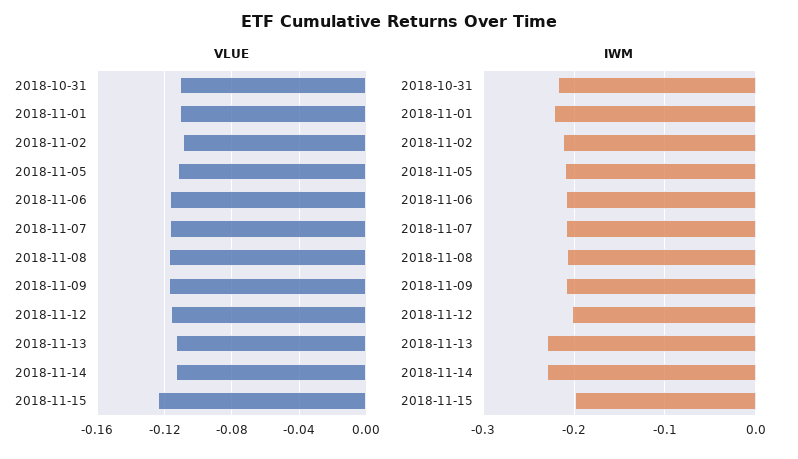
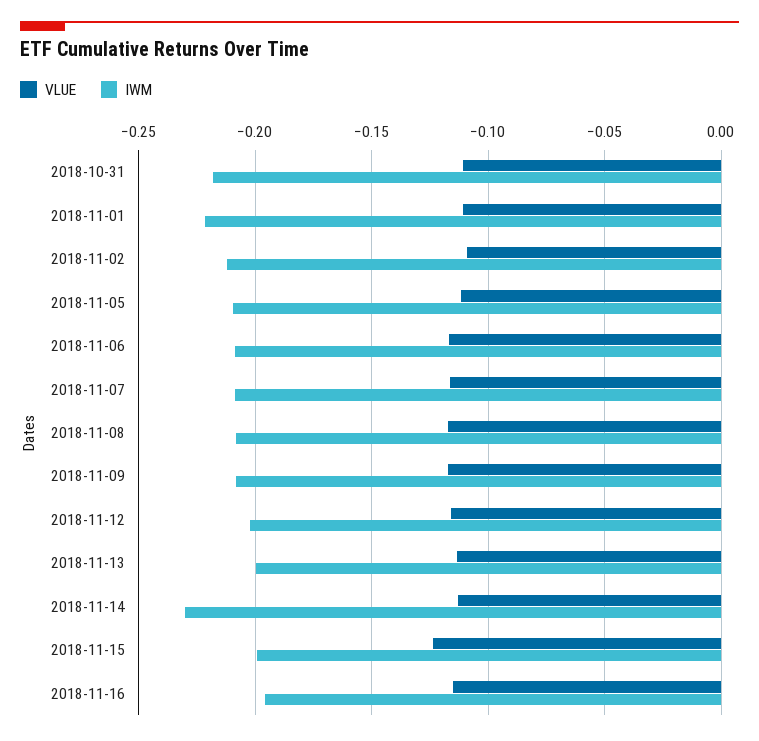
IWM, 2018-11-13: -0.23 -> -0.2
VLUE, 2018-11-16: none -> -0.115
IWM, 2018-11-16: none -> -0.195

